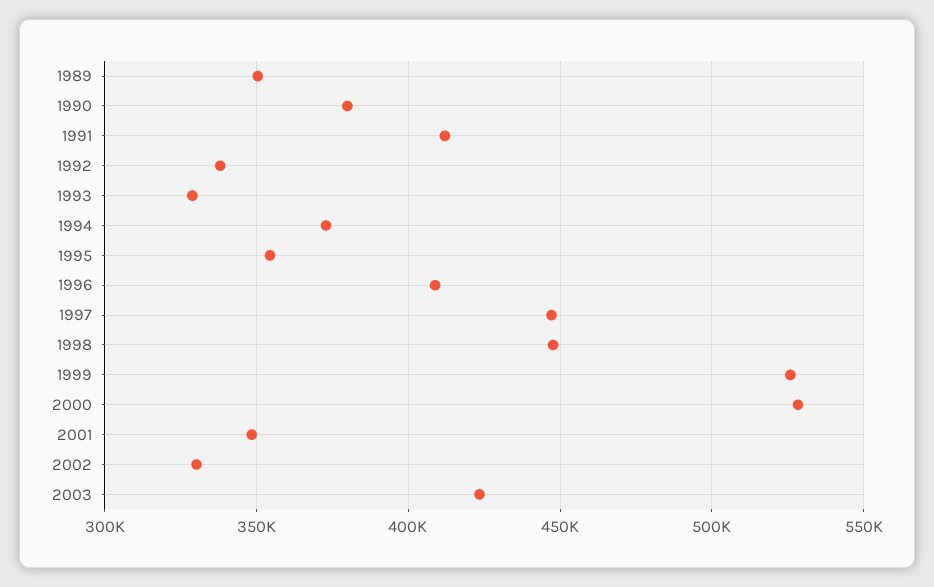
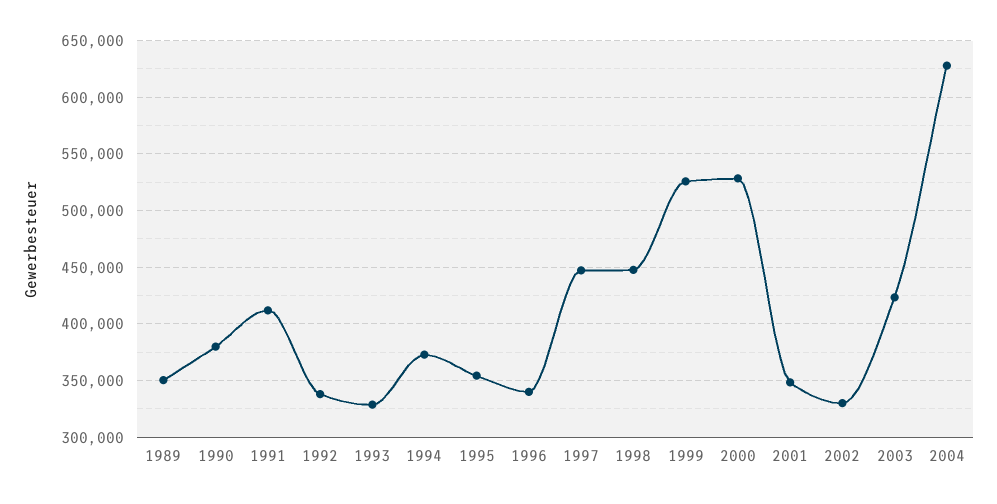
1996: 410000 -> 340000
2004: none -> 630000

